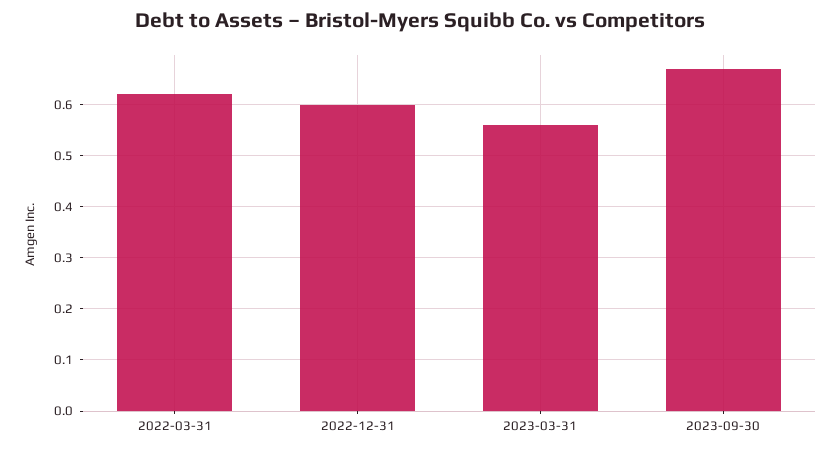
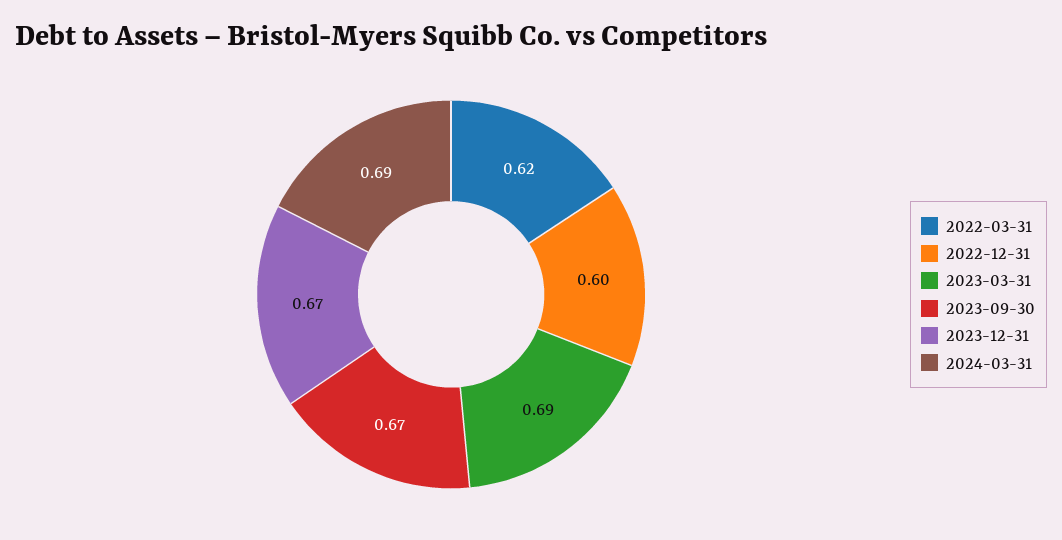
2023-03-31: 0.55 -> 0.69
2023-12-31: none -> 0.67
2024-03-31: none -> 0.69

